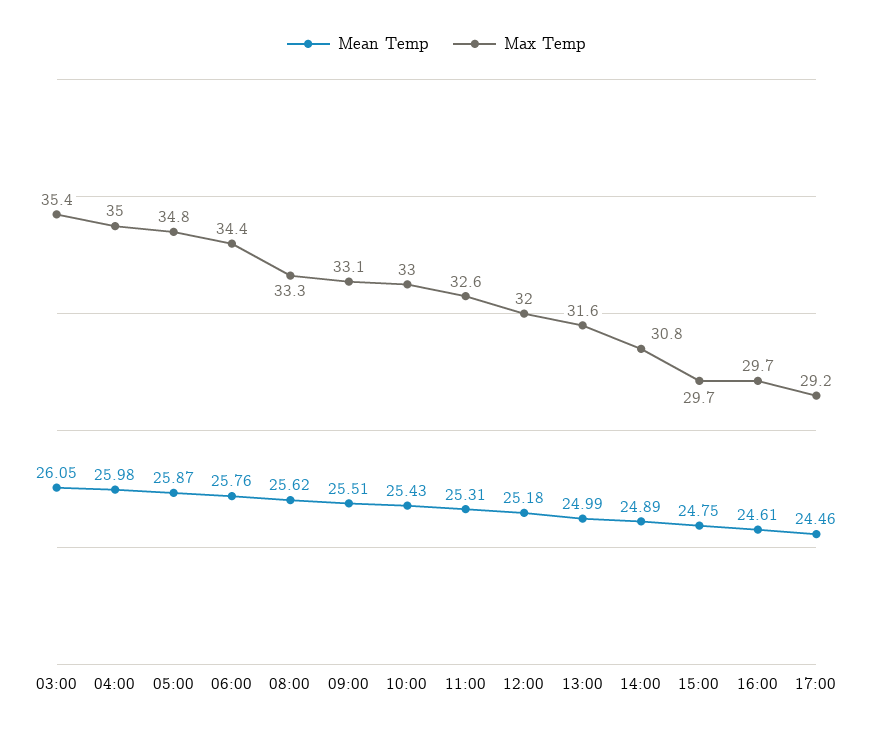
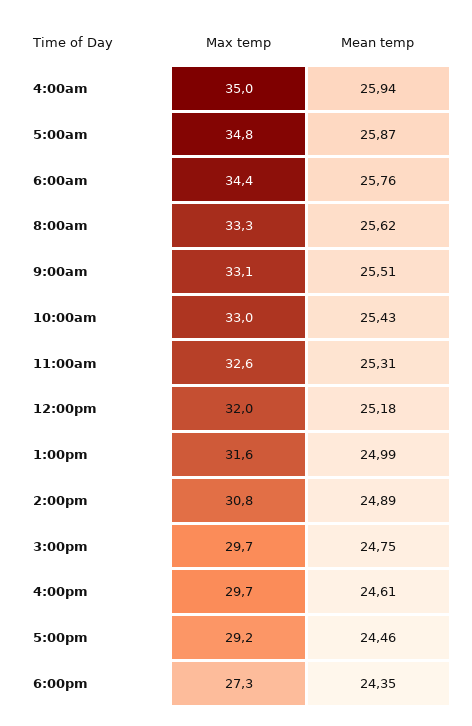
Mean Temp, 03:00: 26.05 -> none
Max Temp, 03:00: 35.4 -> none
Mean Temp, 04:00: 25.98 -> 25.94
Max Temp, 6:00pm: none -> 27.3
Mean Temp, 6:00pm: none -> 24.35

